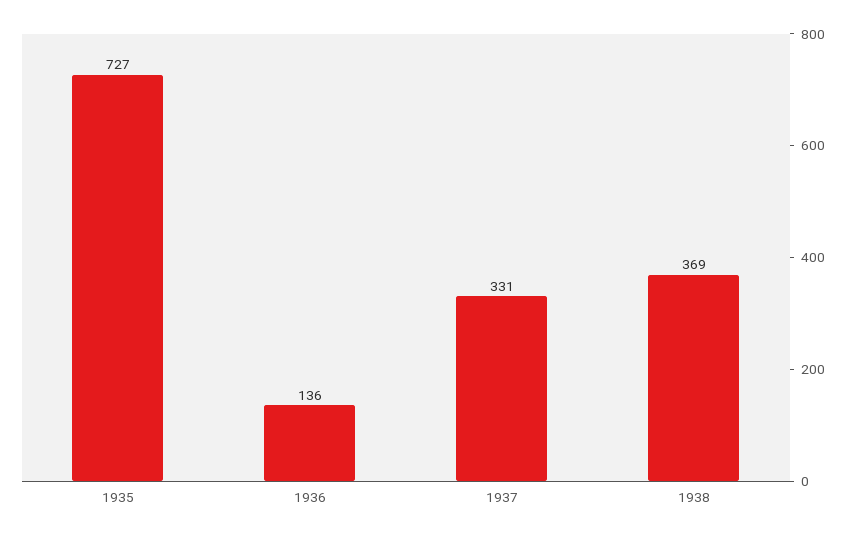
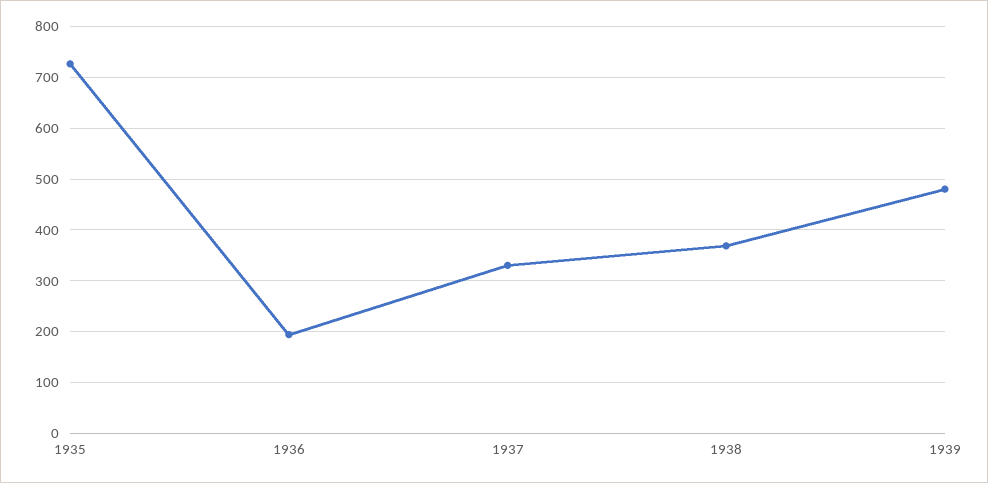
1936: 136 -> 200
1939: none -> 480

